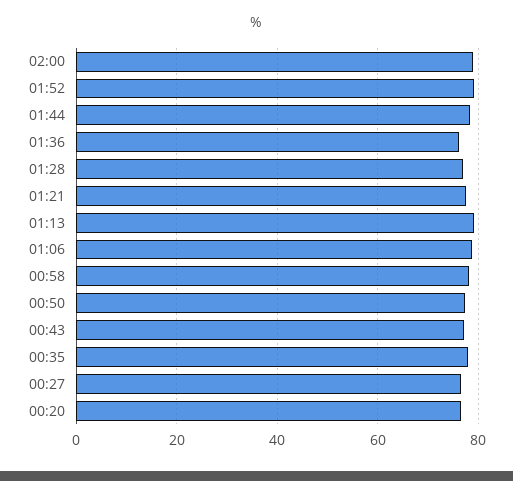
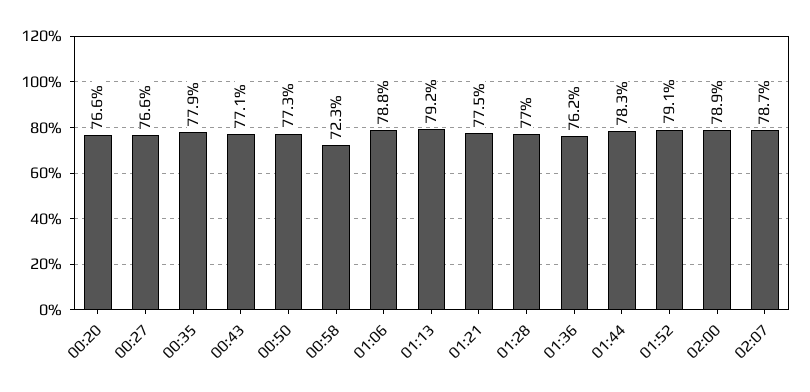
00:58: 78 -> 72.3
02:07: none -> 78.7

